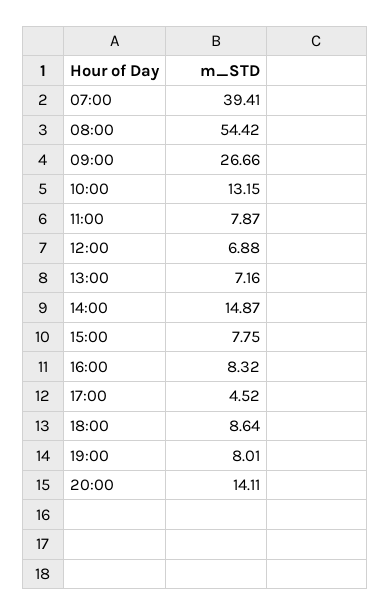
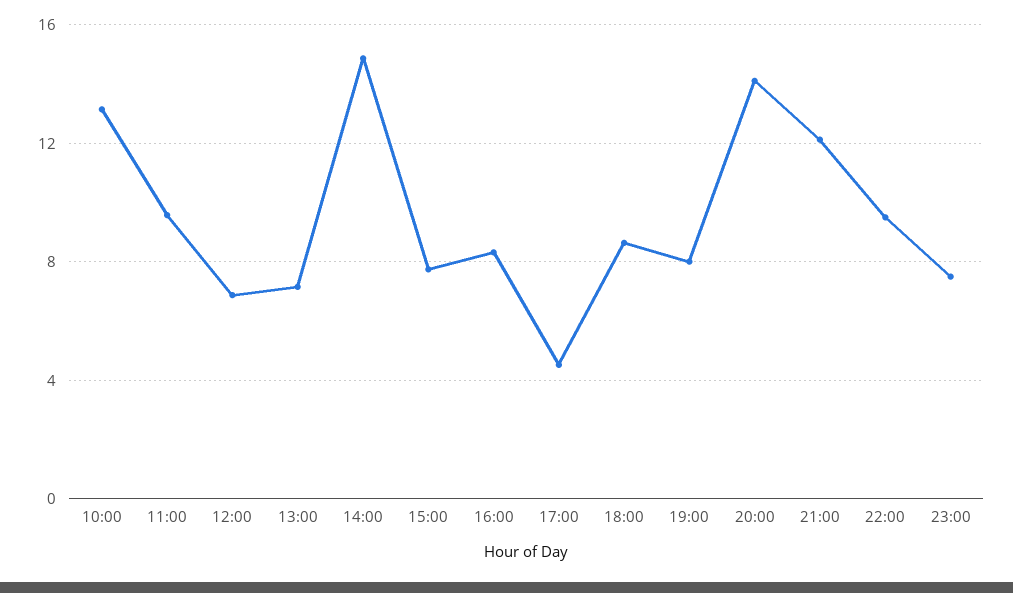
07:00: 39.41 -> none
08:00: 54.42 -> none
09:00: 26.66 -> none
11:00: 7.87 -> 9.5
21:00: none -> 12
22:00: none -> 9.5
23:00: none -> 7.5

